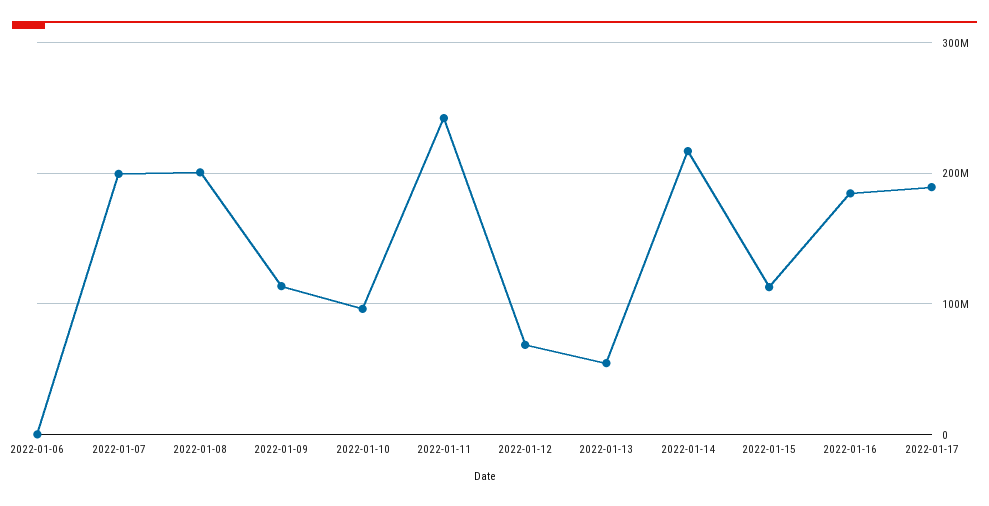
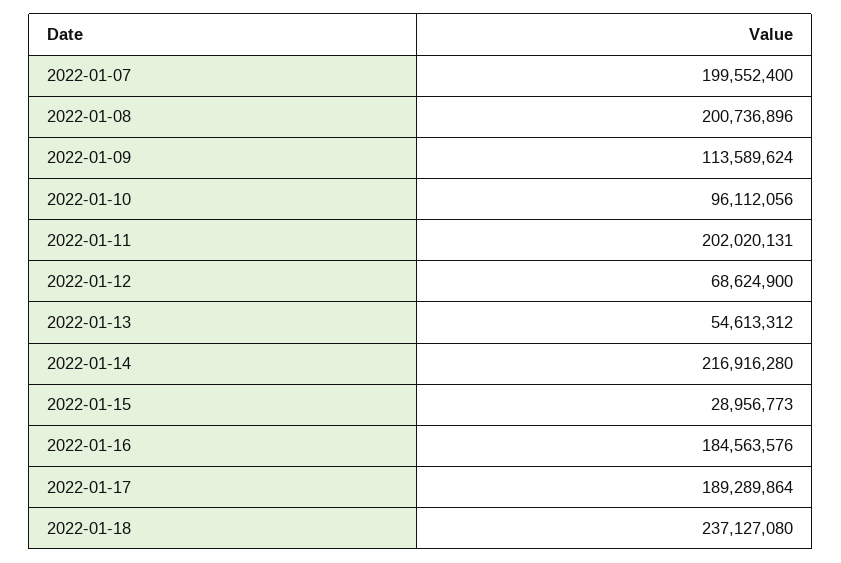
2022-01-06: 0 -> none
2022-01-11: 240000000 -> 202020131
2022-01-15: 110000000 -> 28956773
2022-01-18: none -> 237127080

